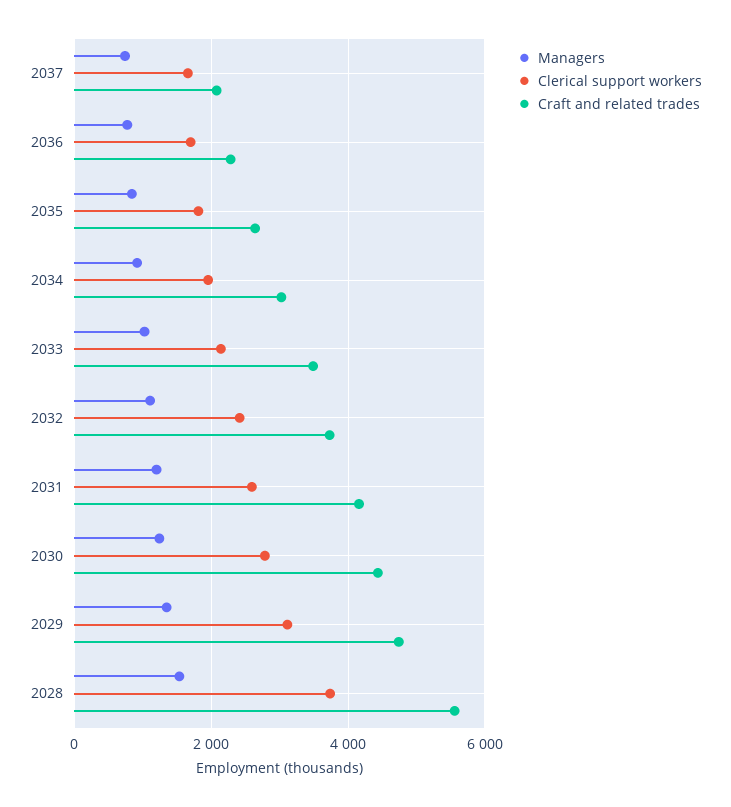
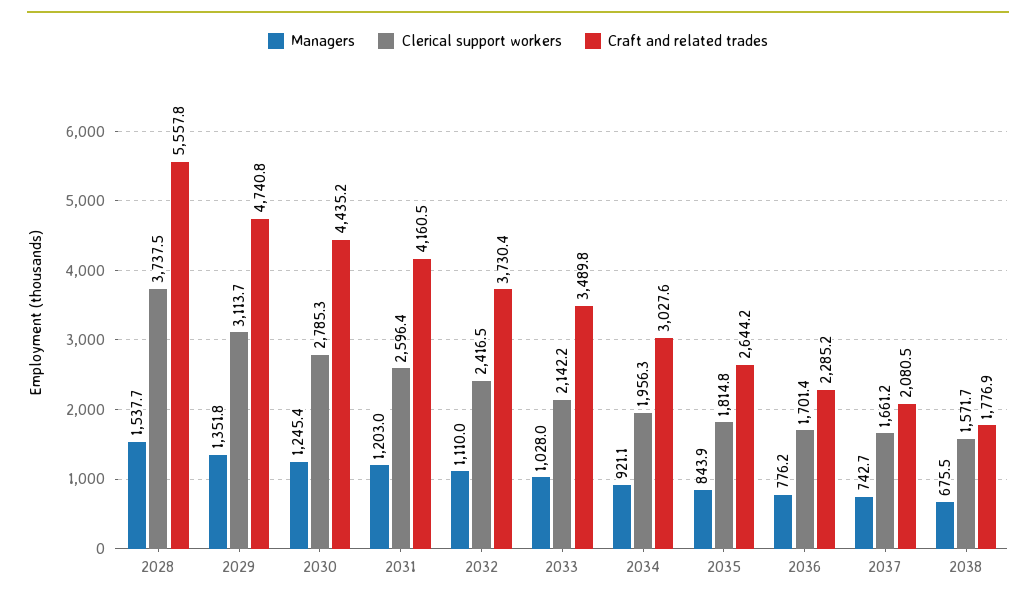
Managers, 2038: none -> 675.5
Clerical support workers, 2038: none -> 1571.7
Craft and related trades, 2038: none -> 1776.9

